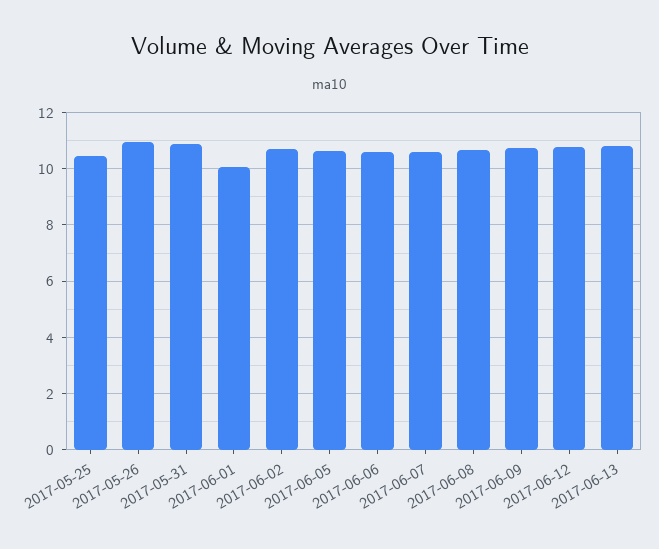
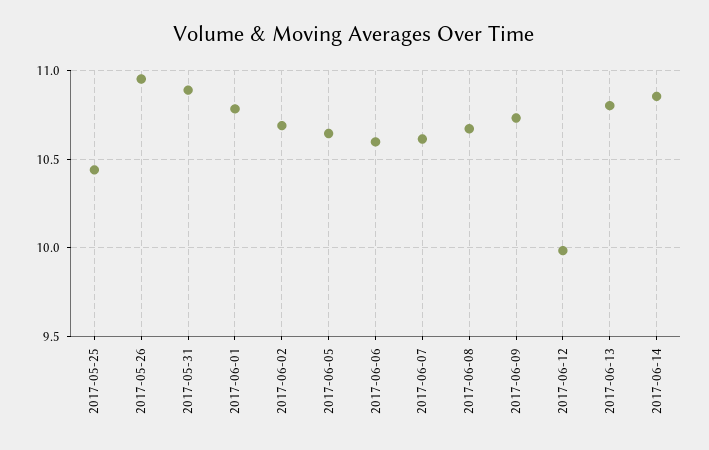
2017-06-01: 10 -> 10.8
2017-06-12: 10.75 -> 10
2017-06-14: none -> 10.85

